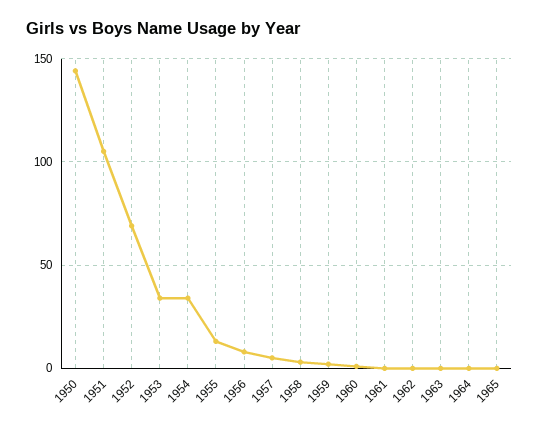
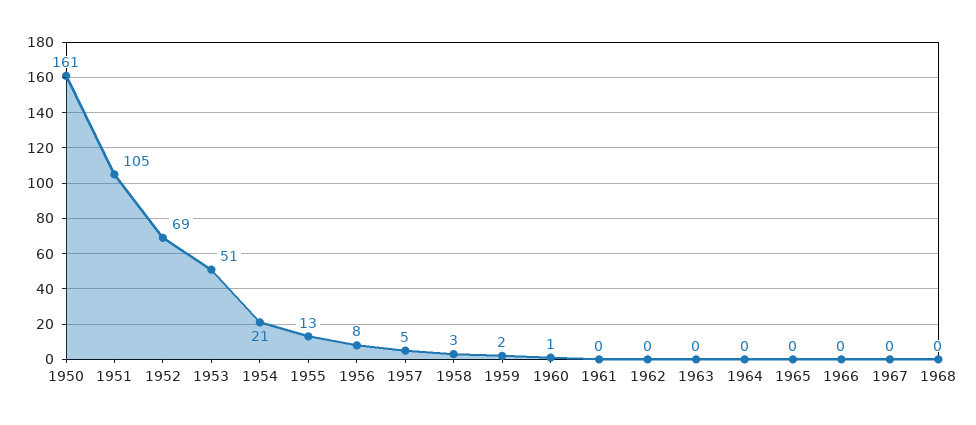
1950: 145 -> 161
1953: 35 -> 51
1954: 35 -> 21
1966: none -> 0
1967: none -> 0
1968: none -> 0

